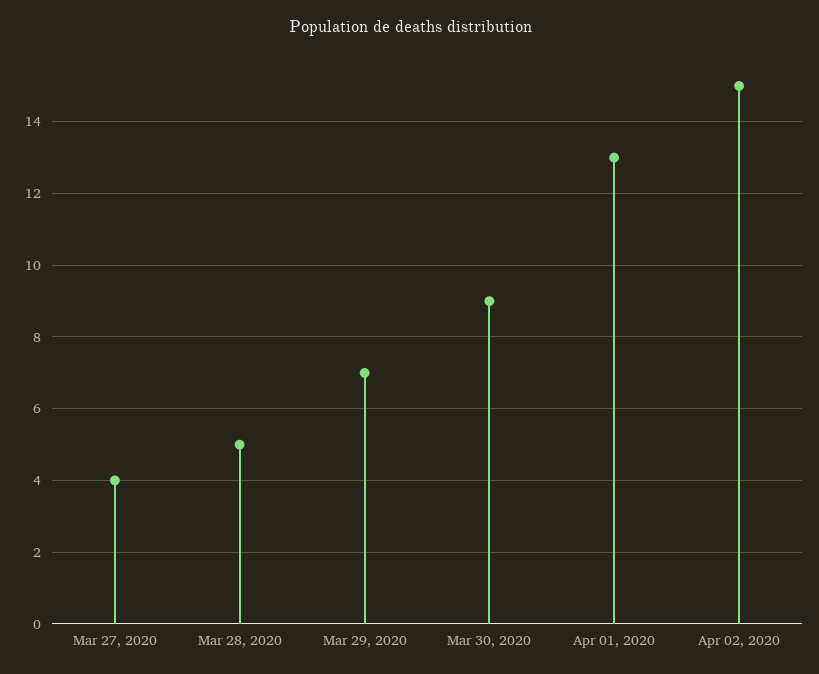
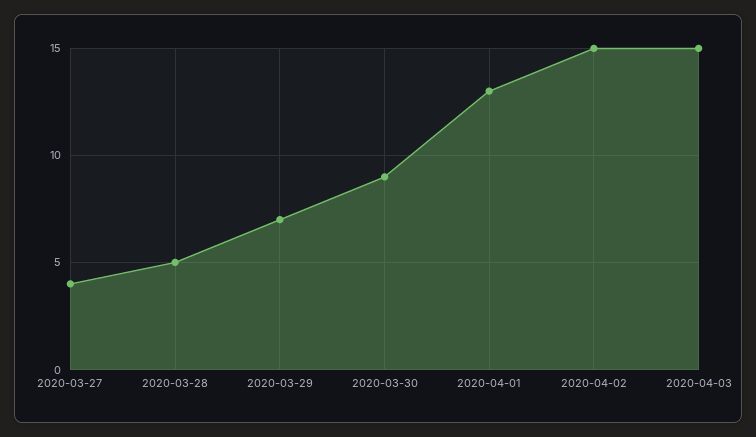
2020-04-03: none -> 15

